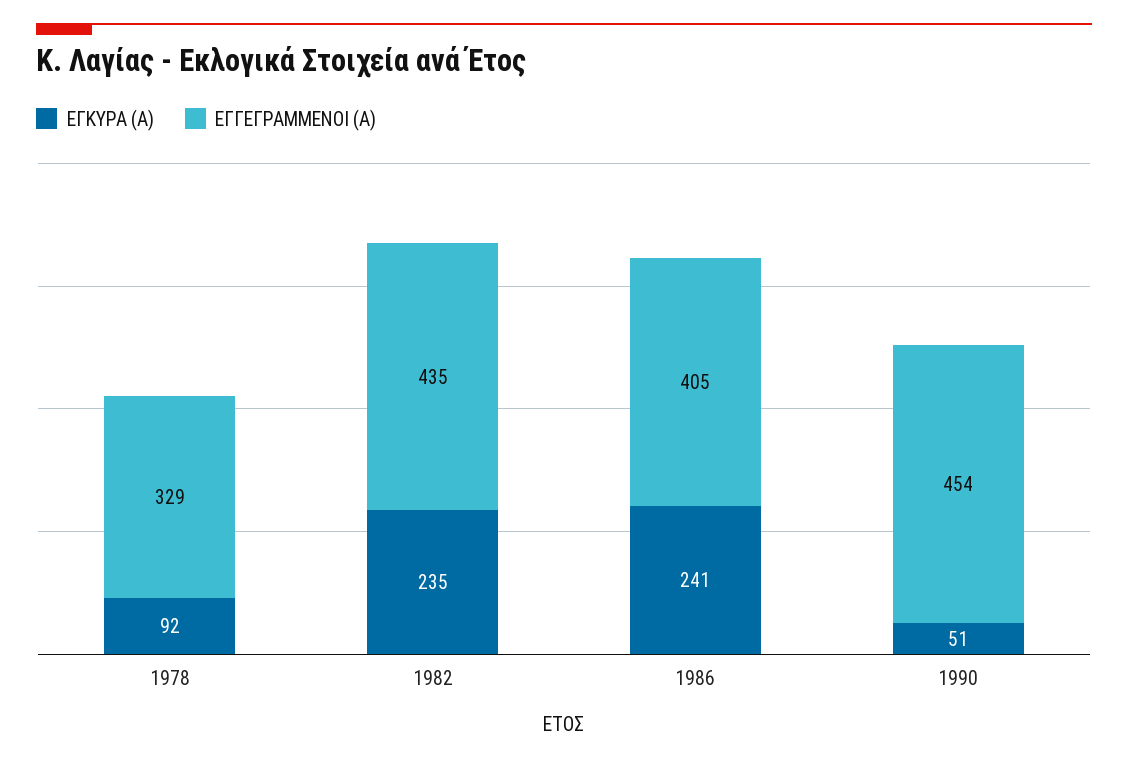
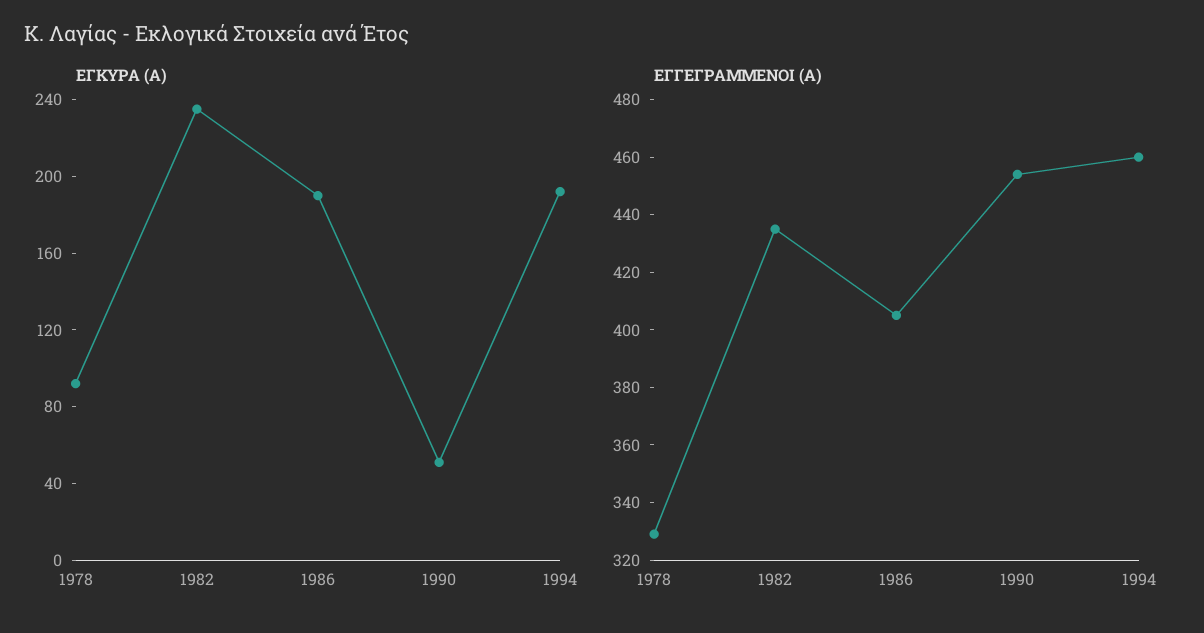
ΕΓΚΥΡΑ (Α), 1986: 241 -> 190
ΕΓΚΥΡΑ (Α), 1994: none -> 190
ΕΓΓΕΓΡΑΜΜΕΝΟΙ (Α), 1994: none -> 460

